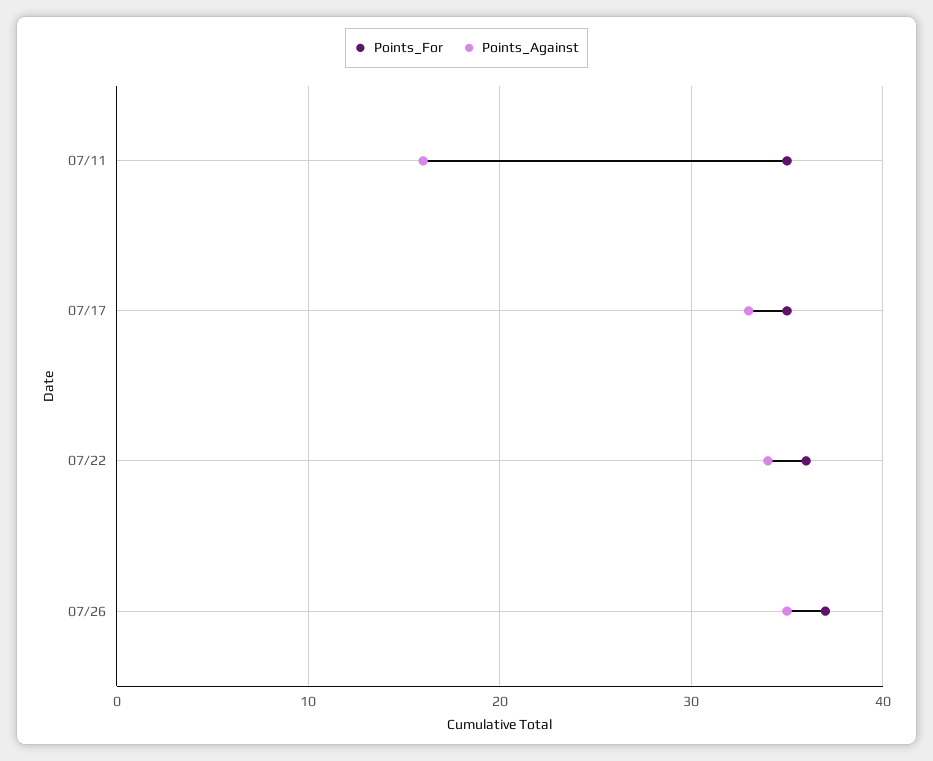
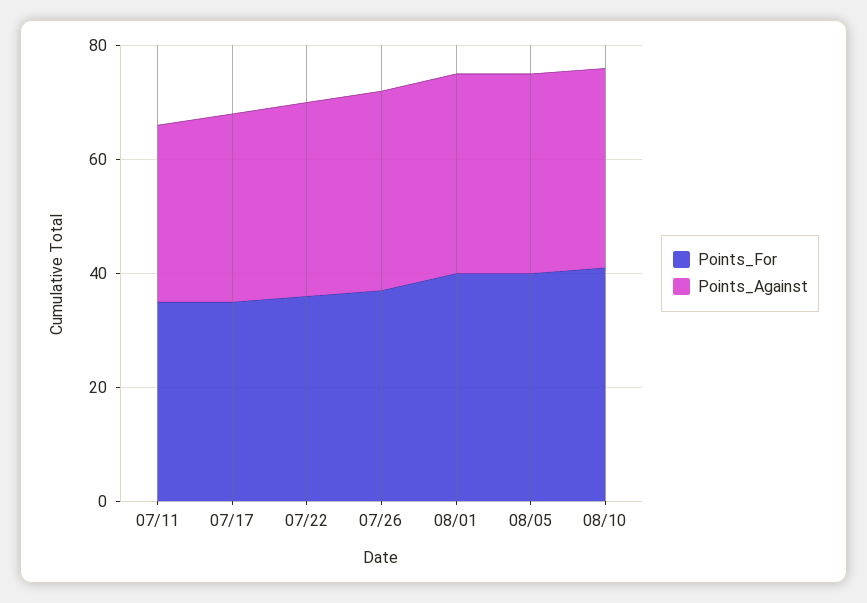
Points_Against, 07/11: 16 -> 30
Points_For, 08/01: none -> 40
Points_Against, 08/01: none -> 35
Points_For, 08/05: none -> 40
Points_Against, 08/05: none -> 35
Points_For, 08/10: none -> 40
Points_Against, 08/10: none -> 35

